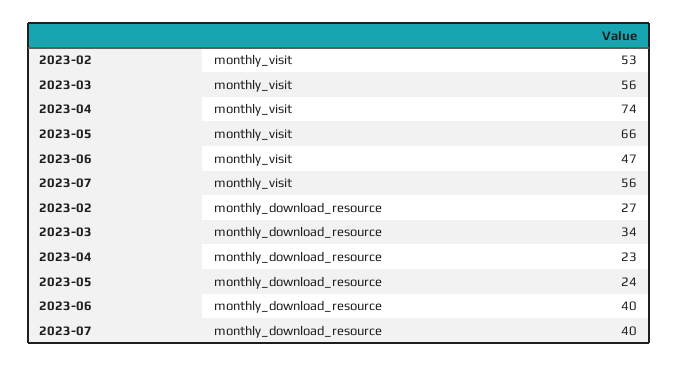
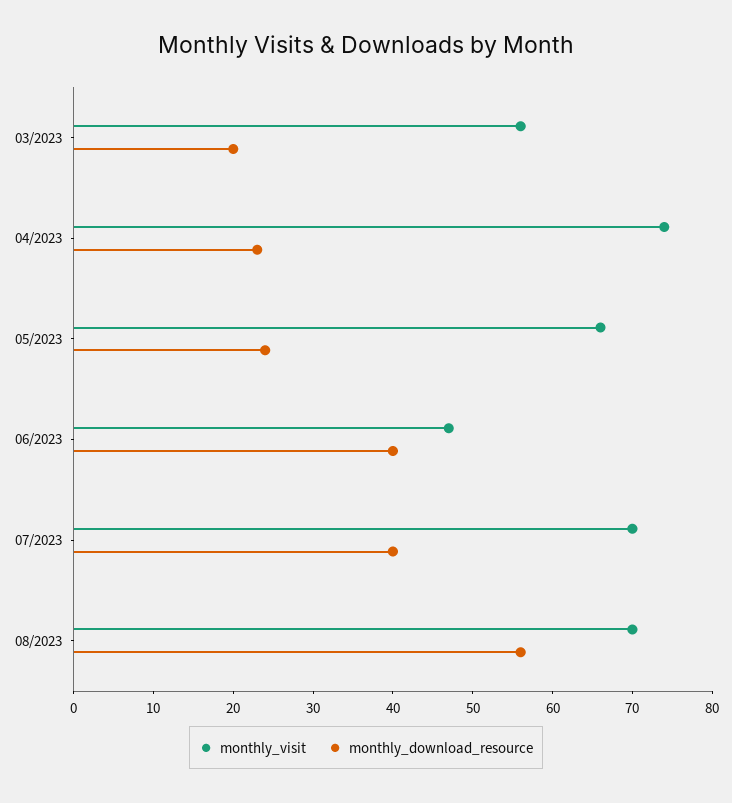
monthly_visit, 2023-02: 53 -> none
monthly_visit, 2023-07: 56 -> 70
monthly_download_resource, 2023-02: 27 -> none
monthly_download_resource, 2023-03: 34 -> 20
monthly_visit, 08/2023: none -> 70
monthly_download_resource, 08/2023: none -> 55

